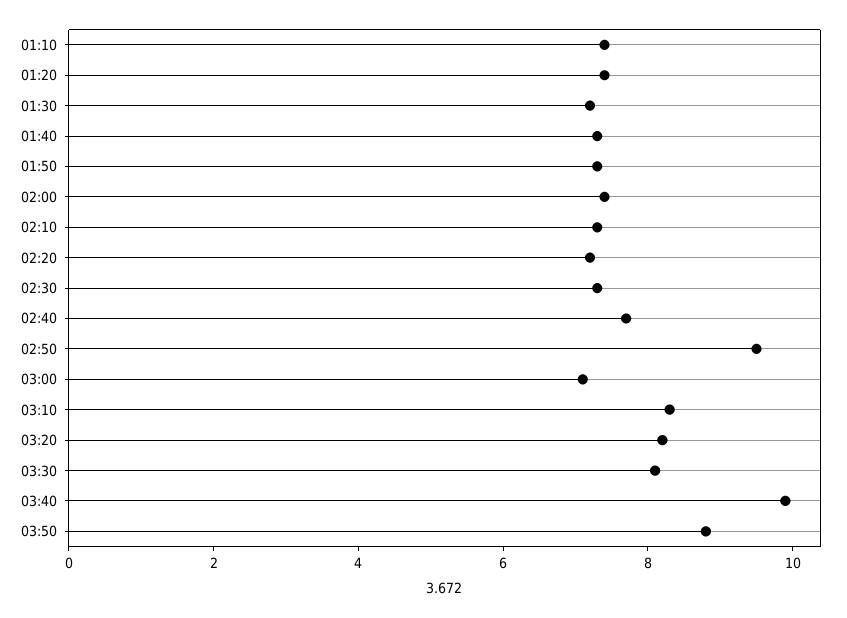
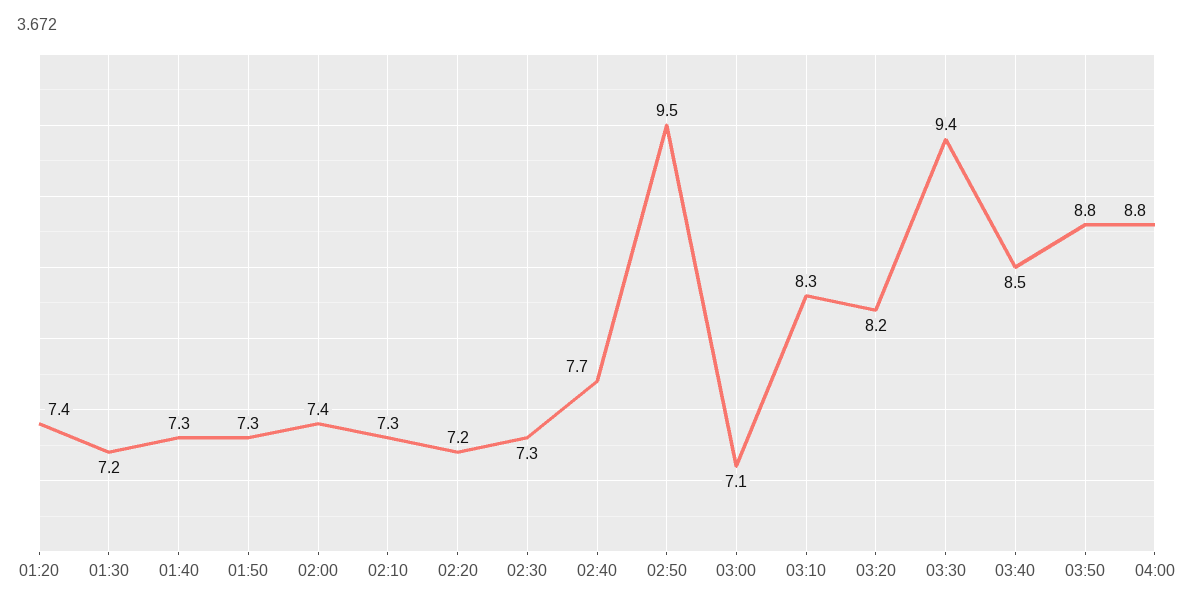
01:10: 7.5 -> none
03:30: 8 -> 9.4
03:40: 10 -> 8.5
04:00: none -> 8.8

